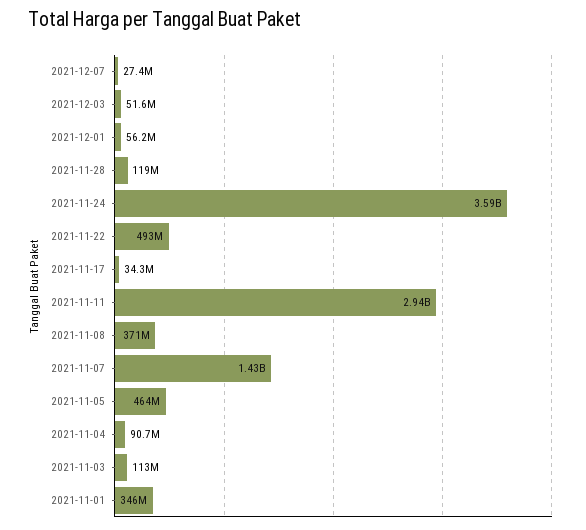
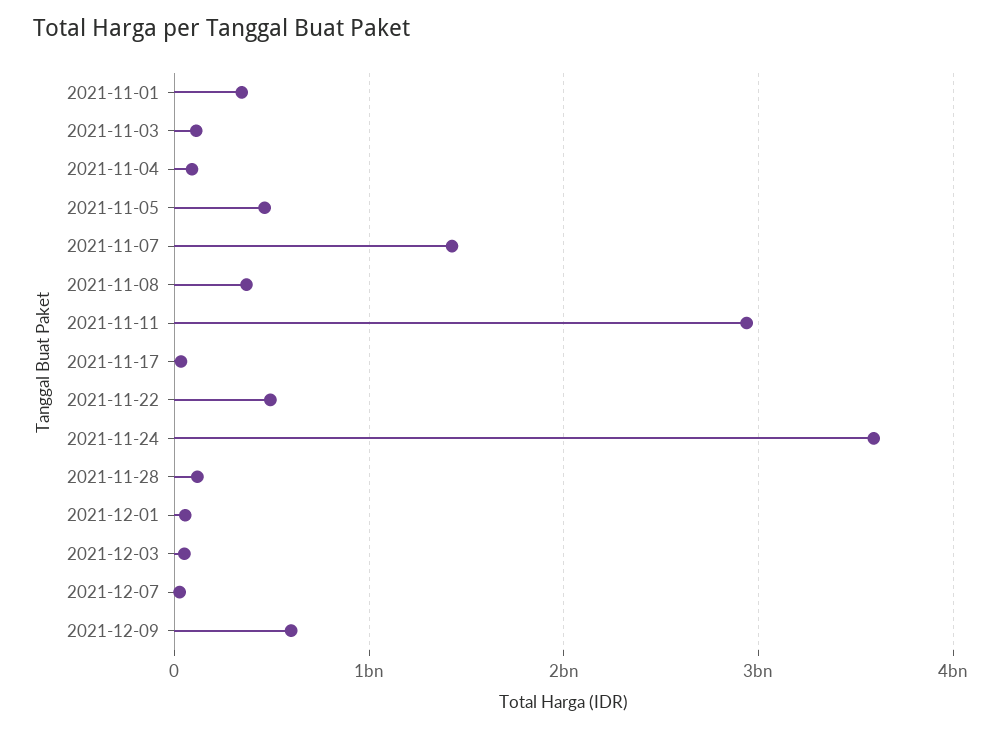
2021-12-09: none -> 600000000

